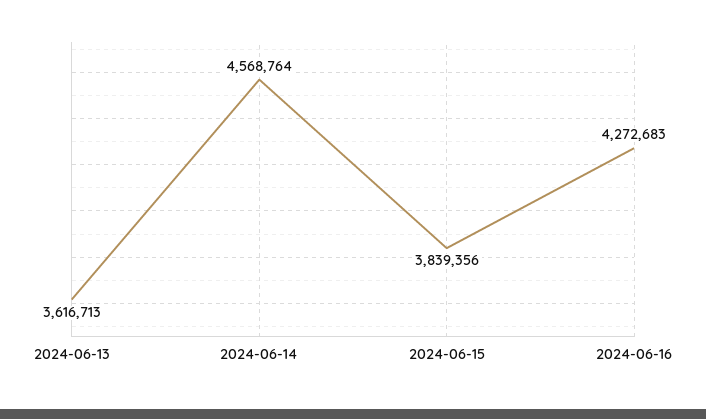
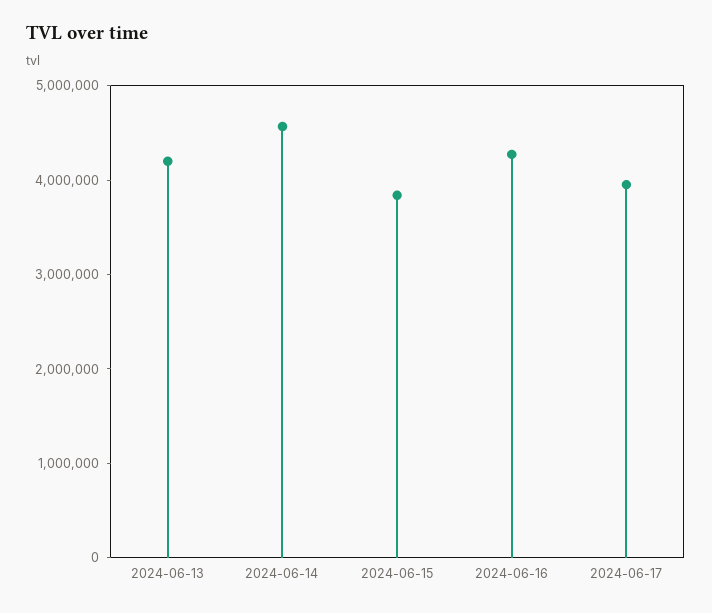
2024-06-13: 3616713 -> 4200000
2024-06-17: none -> 4000000

